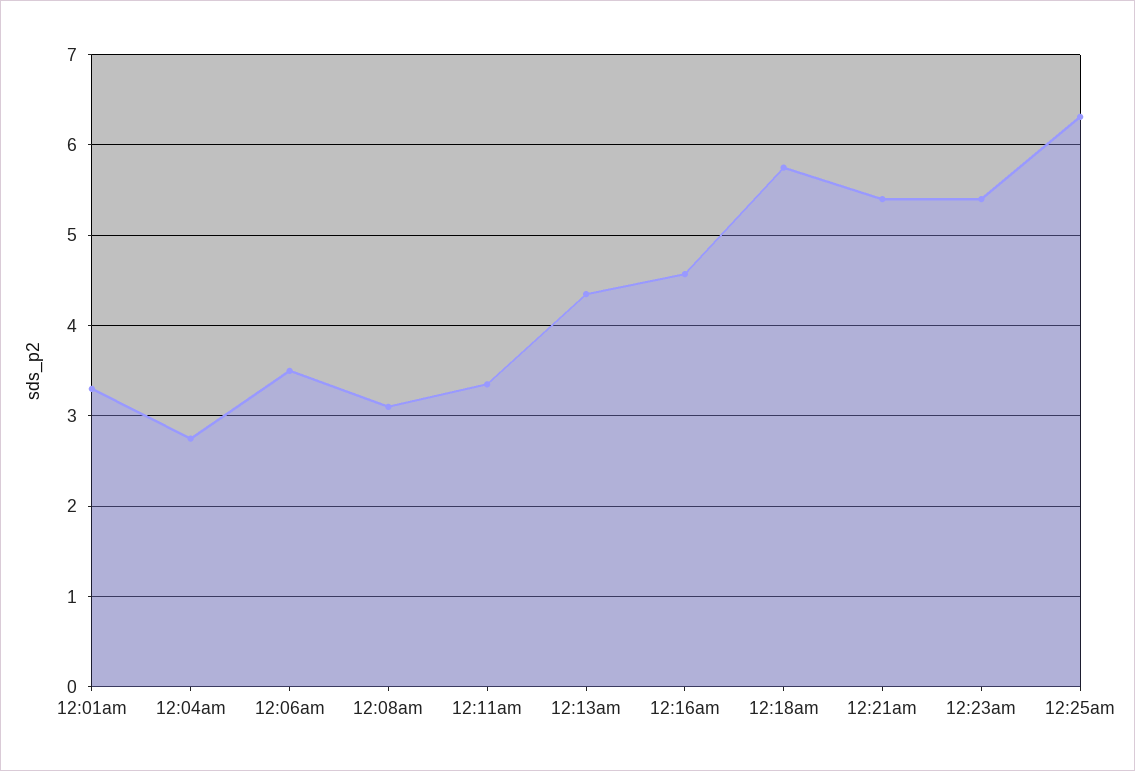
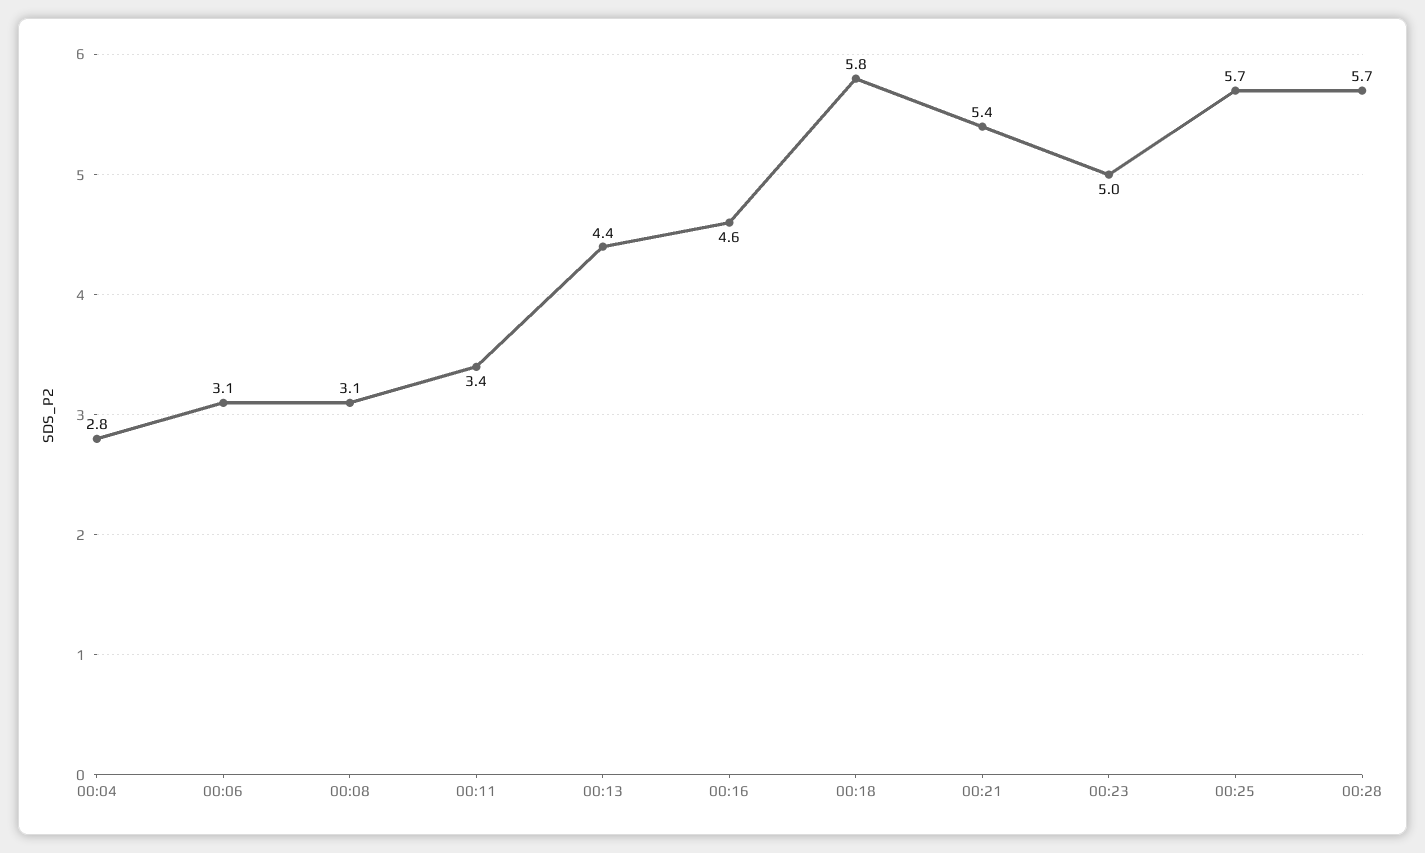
12:01am: 3.3 -> none
12:06am: 3.5 -> 3.1
12:23am: 5.4 -> 5
12:25am: 6.3 -> 5.7
00:28: none -> 5.7

